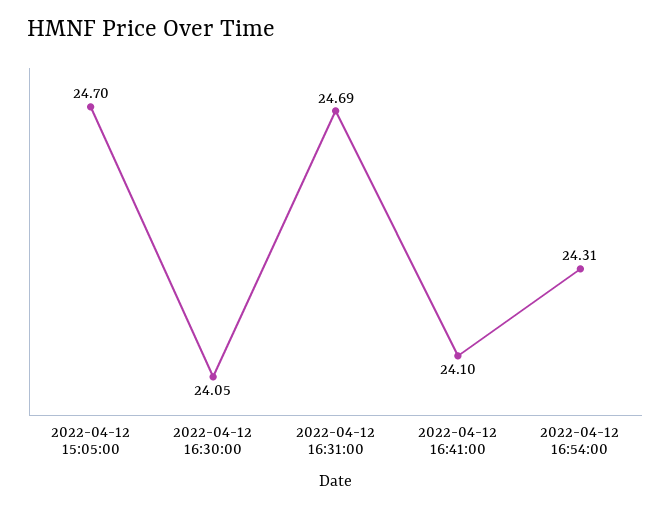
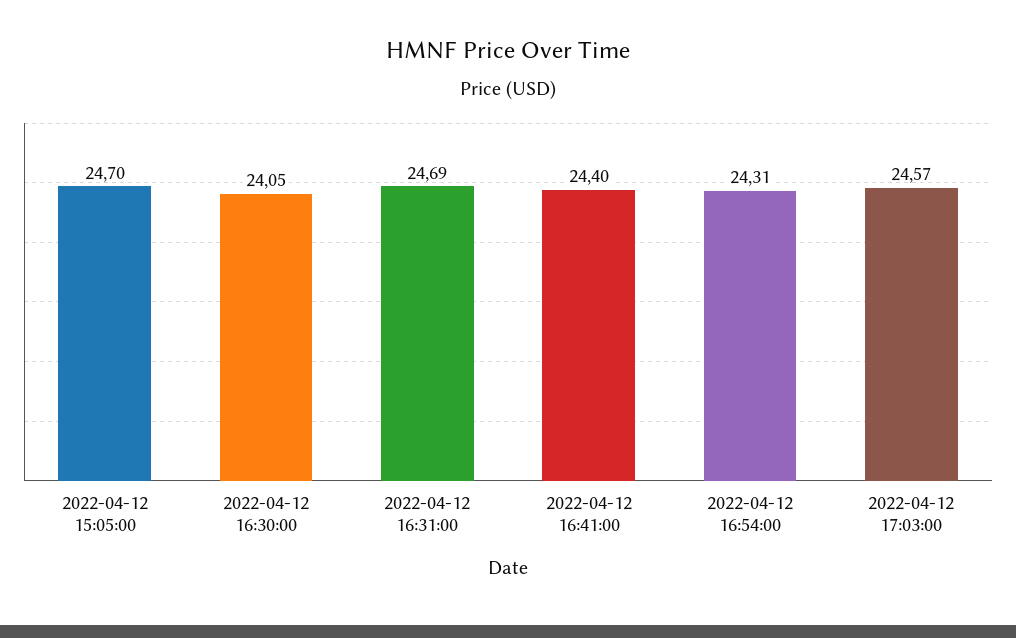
2022-04-12 16:41:00: 24.1 -> 24.4
2022-04-12 17:03:00: none -> 24.57

